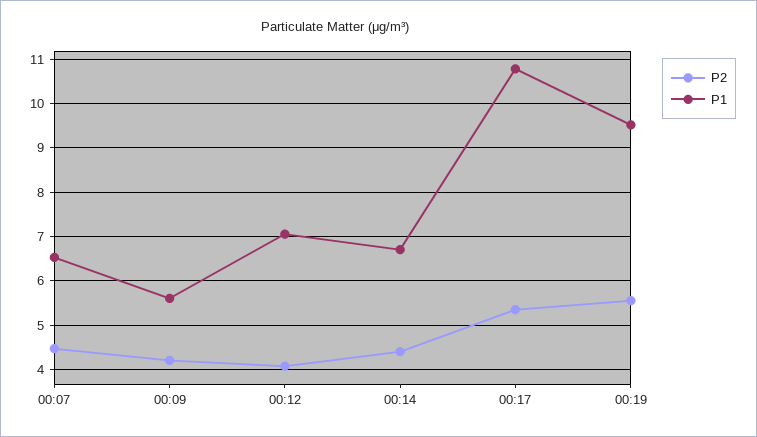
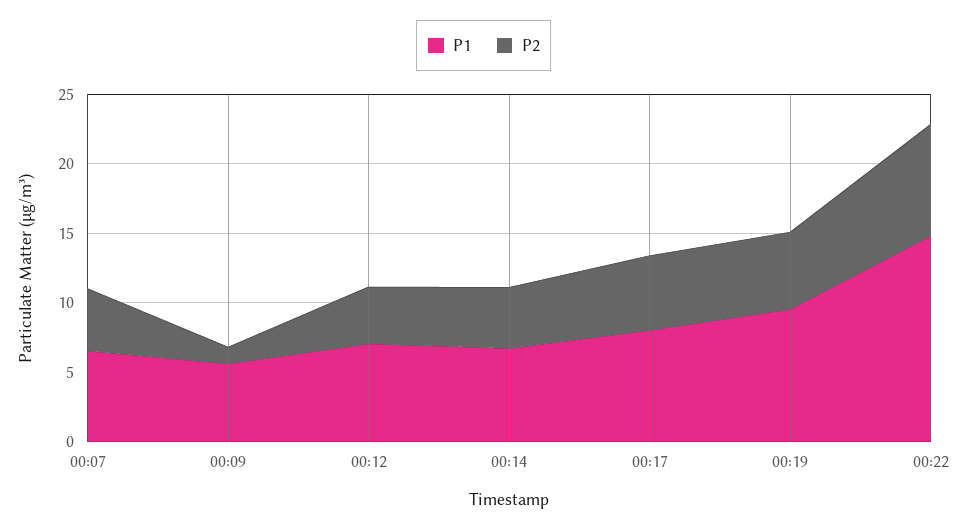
P2, 00:09: 4.2 -> 1
P1, 00:17: 10.8 -> 8
P1, 00:22: none -> 15
P2, 00:22: none -> 8

